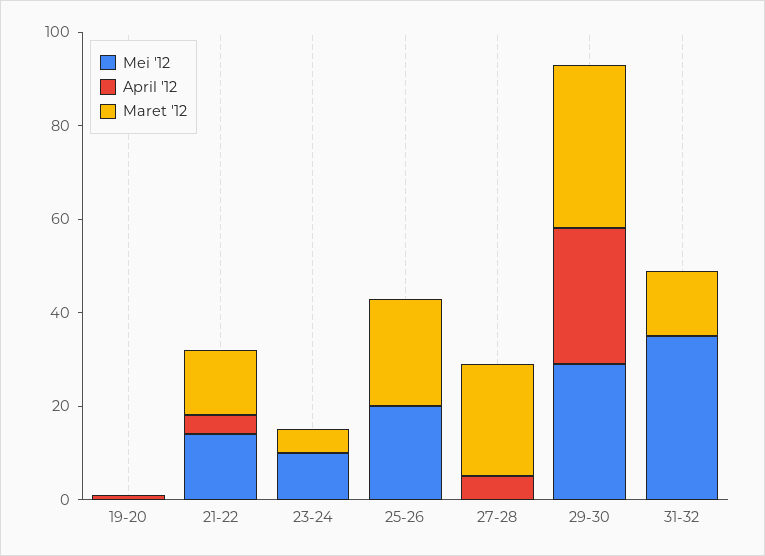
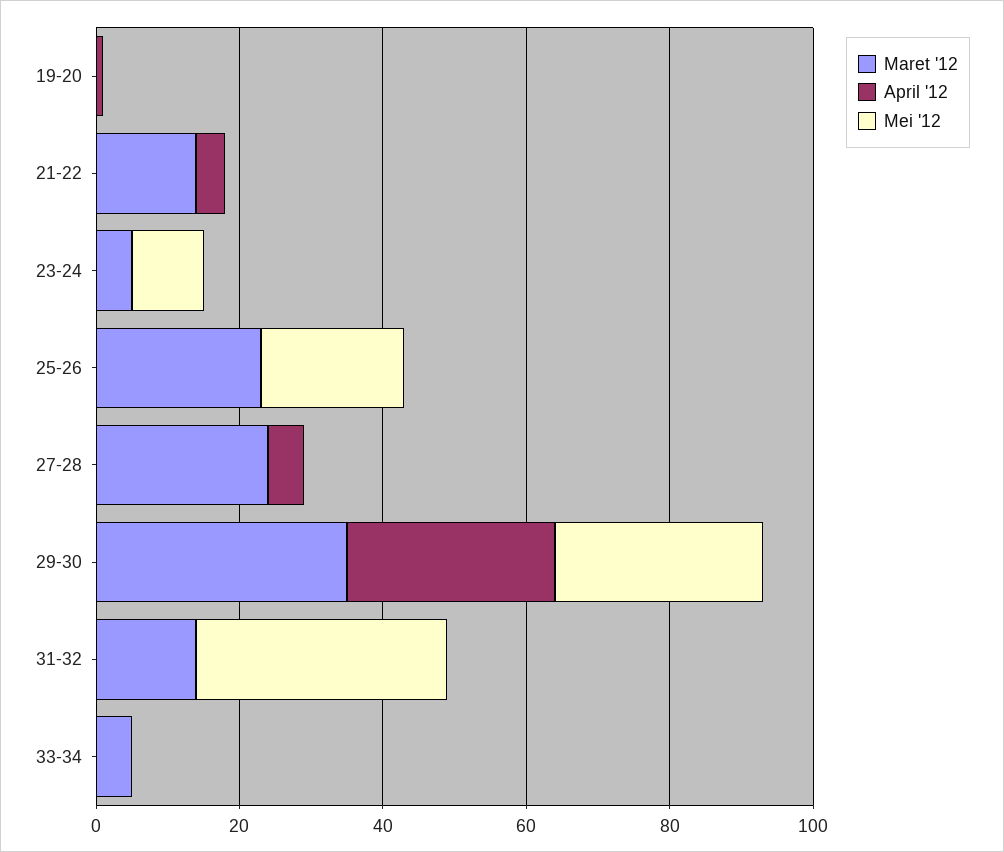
Mei '12, 21-22: 15 -> 0
Maret '12, 33-34: none -> 5
April '12, 33-34: none -> 0
Mei '12, 33-34: none -> 0

